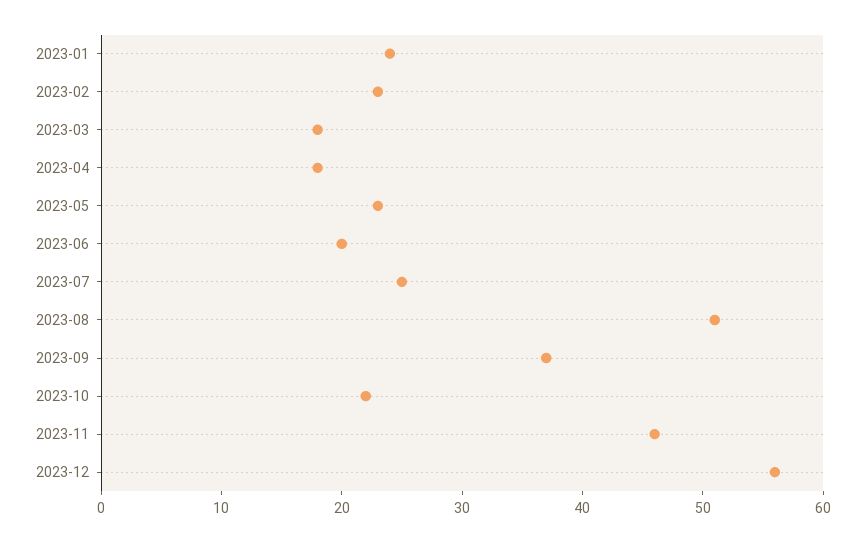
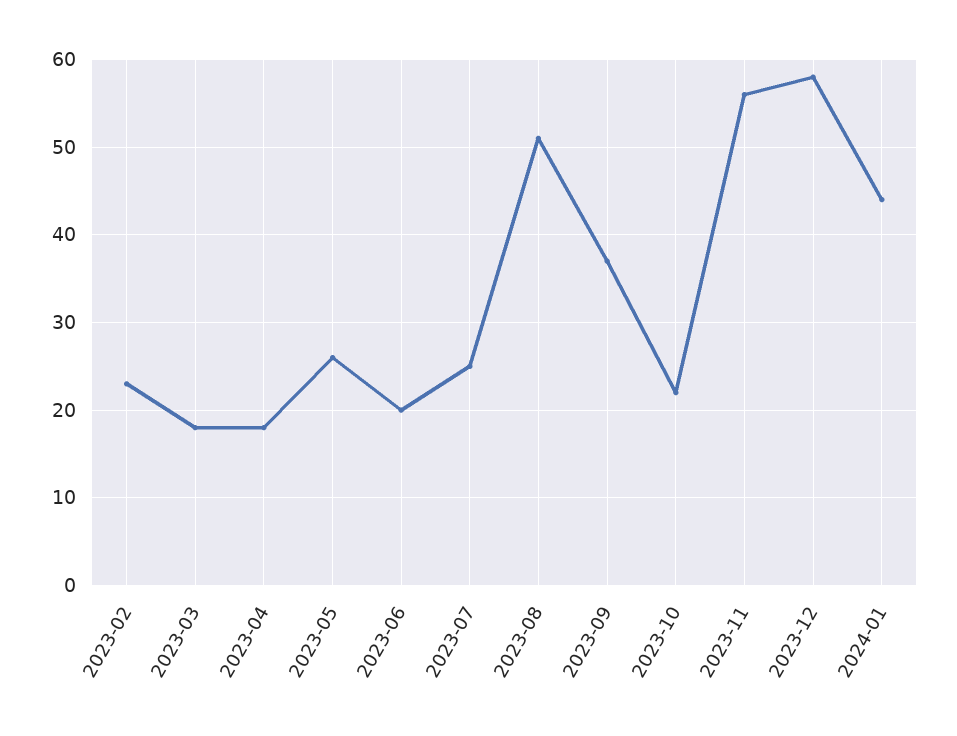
2023-01: 24 -> none
2023-05: 23 -> 26
2023-11: 46 -> 56
2023-12: 56 -> 58
2024-01: none -> 44

